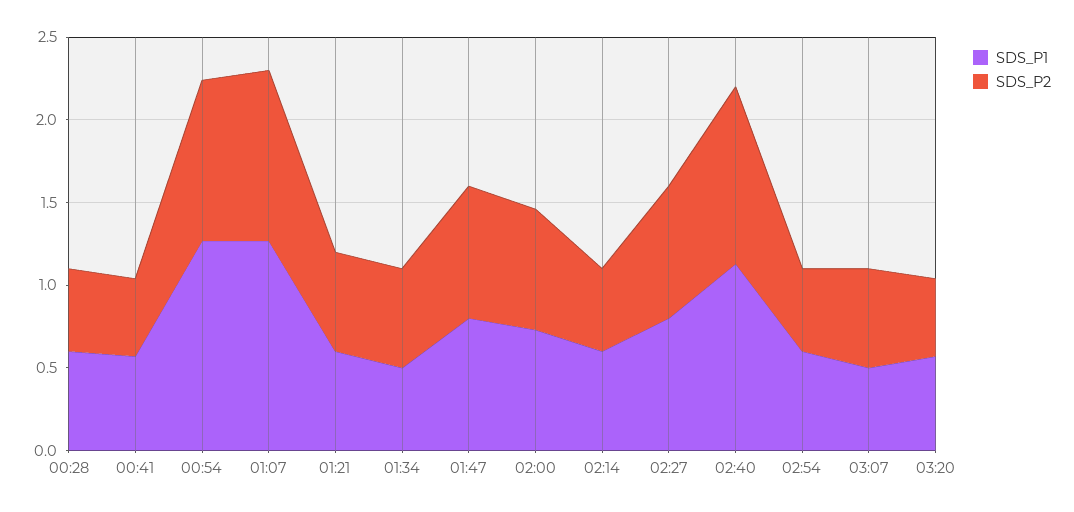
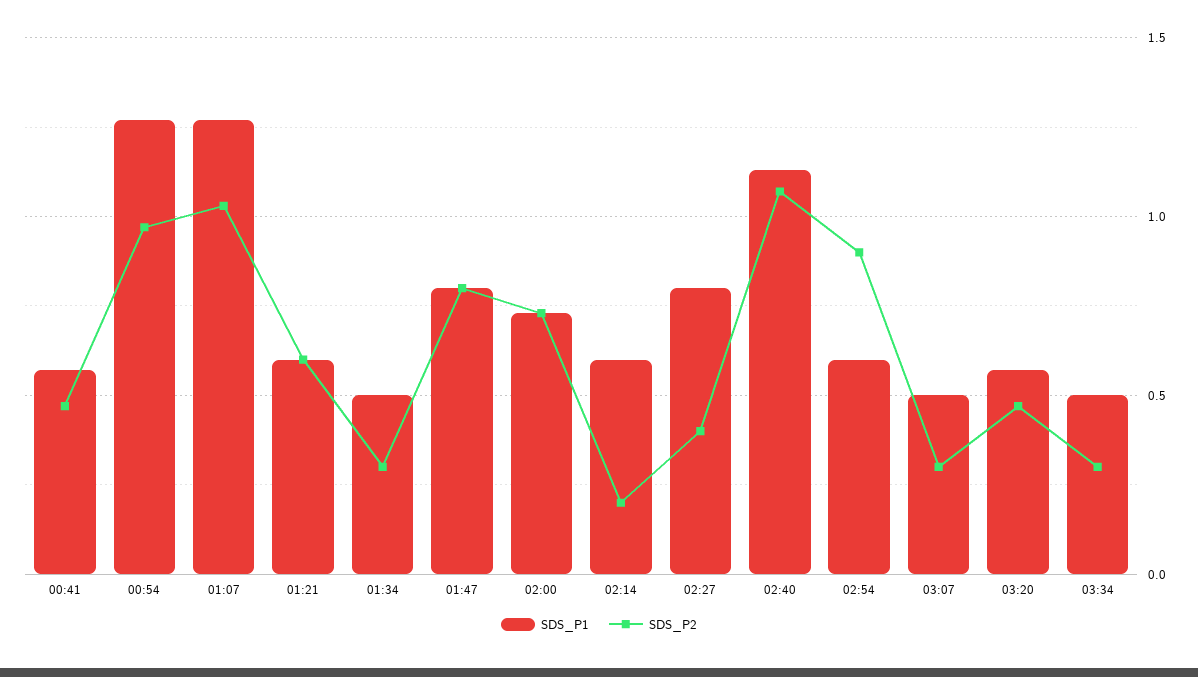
SDS_P1, 00:28: 0.6 -> none
SDS_P2, 00:28: 0.5 -> none
SDS_P2, 01:34: 0.6 -> 0.3
SDS_P2, 02:14: 0.5 -> 0.2
SDS_P2, 02:27: 0.8 -> 0.4
SDS_P2, 02:54: 0.5 -> 0.9
SDS_P2, 03:07: 0.6 -> 0.3
SDS_P1, 03:34: none -> 0.5
SDS_P2, 03:34: none -> 0.3

